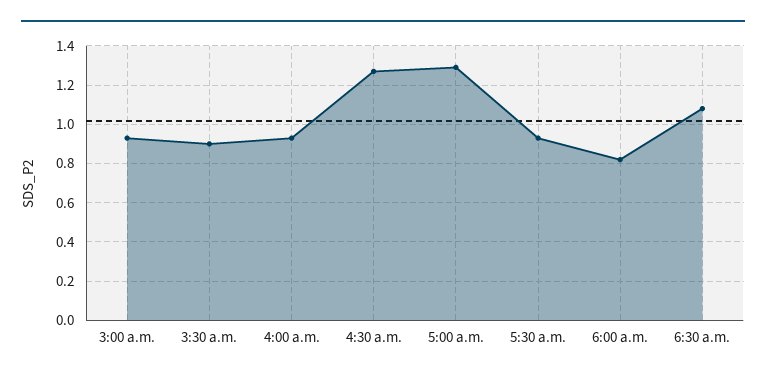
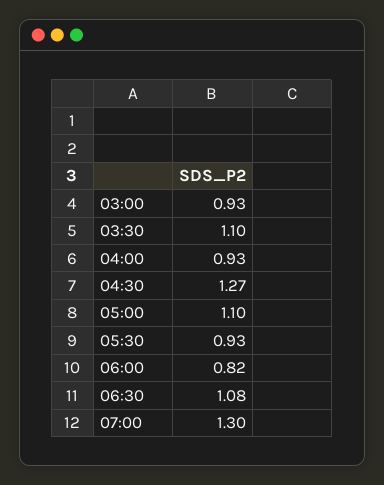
3:30 a.m.: 0.9 -> 1.1
5:00 a.m.: 1.3 -> 1.1
07:00: none -> 1.3

